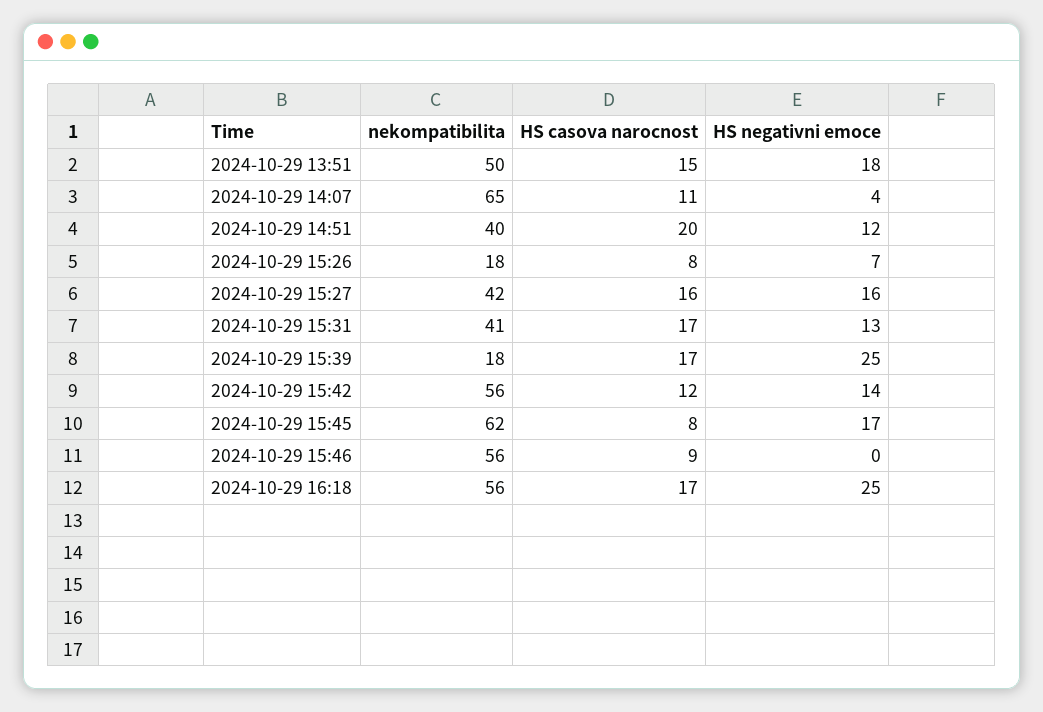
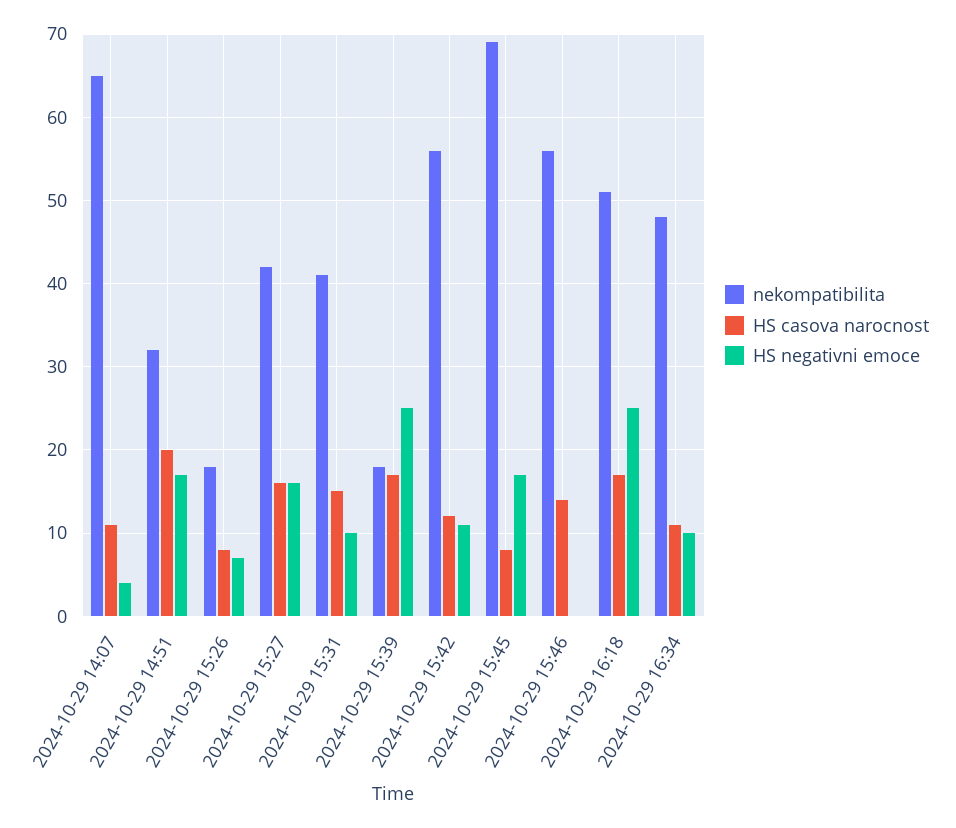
nekompatibilita, 2024-10-29 13:51: 50 -> none
HS casova narocnost, 2024-10-29 13:51: 15 -> none
HS negativni emoce, 2024-10-29 13:51: 18 -> none
nekompatibilita, 2024-10-29 14:51: 40 -> 32
HS negativni emoce, 2024-10-29 14:51: 12 -> 17
HS casova narocnost, 2024-10-29 15:31: 17 -> 15
HS negativni emoce, 2024-10-29 15:31: 13 -> 10
HS negativni emoce, 2024-10-29 15:42: 14 -> 11
nekompatibilita, 2024-10-29 15:45: 62 -> 69
HS casova narocnost, 2024-10-29 15:46: 9 -> 14
nekompatibilita, 2024-10-29 16:18: 56 -> 51
nekompatibilita, 2024-10-29 16:34: none -> 48
HS casova narocnost, 2024-10-29 16:34: none -> 11
HS negativni emoce, 2024-10-29 16:34: none -> 10

